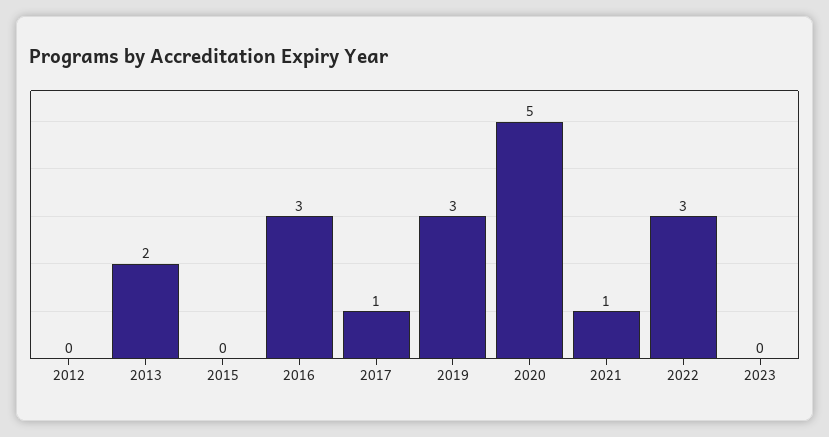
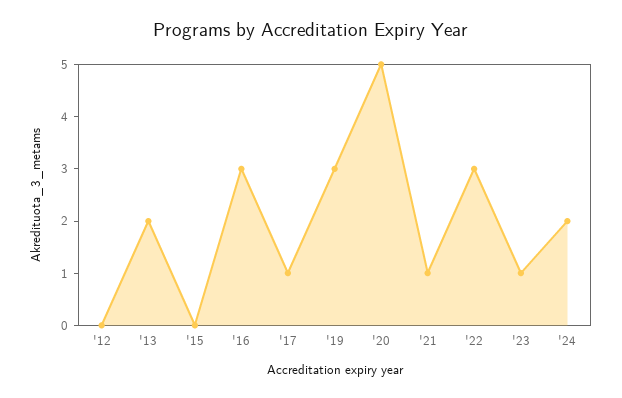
2023: 0 -> 1
'24: none -> 2

